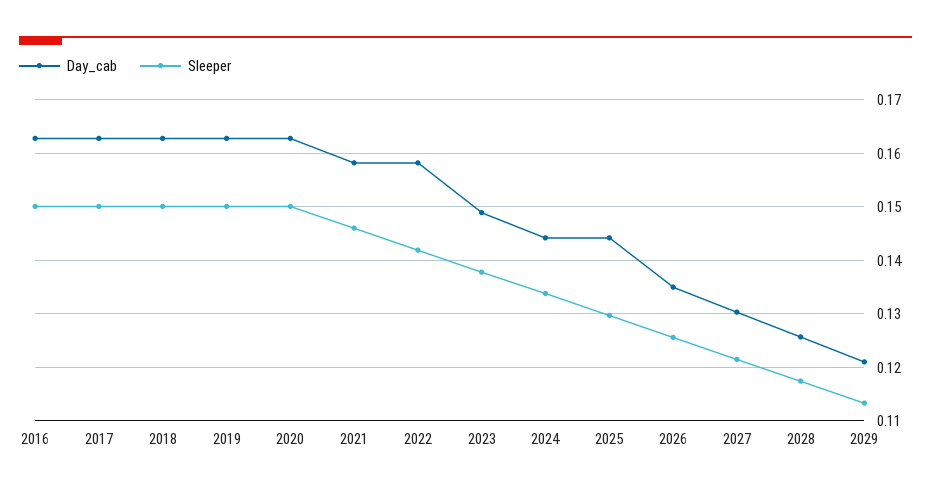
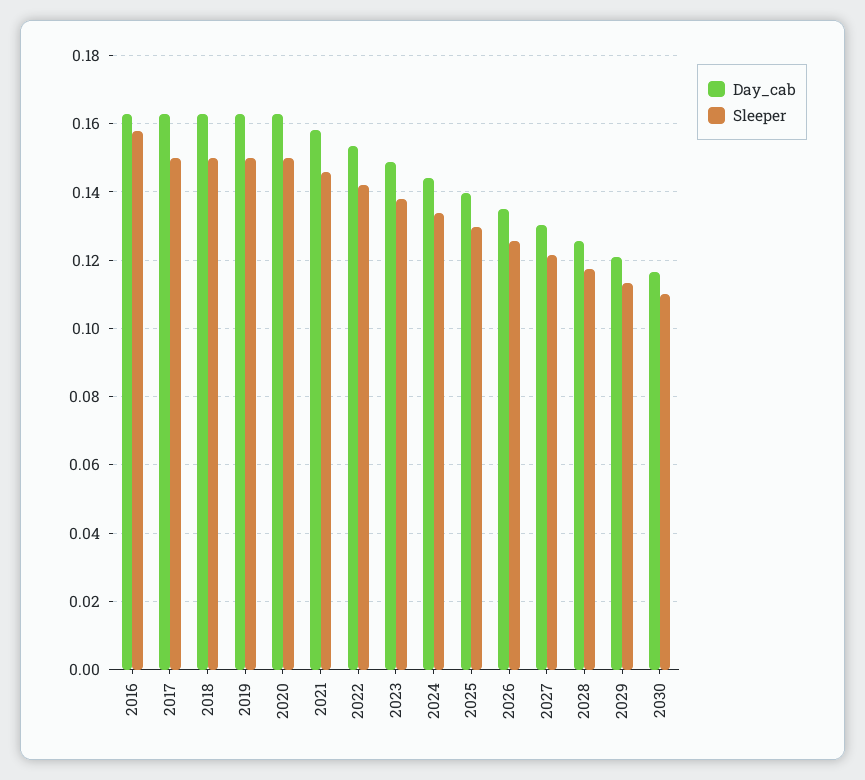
Sleeper, 2016: 0.15 -> 0.158
Day_cab, 2022: 0.158 -> 0.154
Day_cab, 2025: 0.144 -> 0.14
Day_cab, 2030: none -> 0.116
Sleeper, 2030: none -> 0.11

